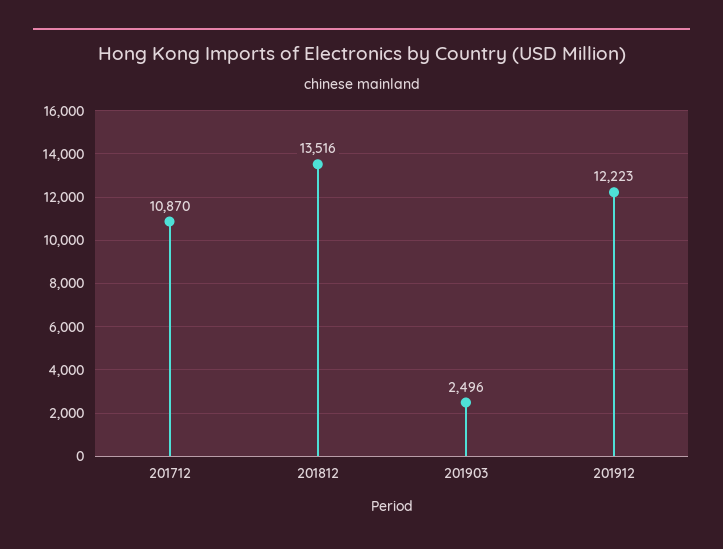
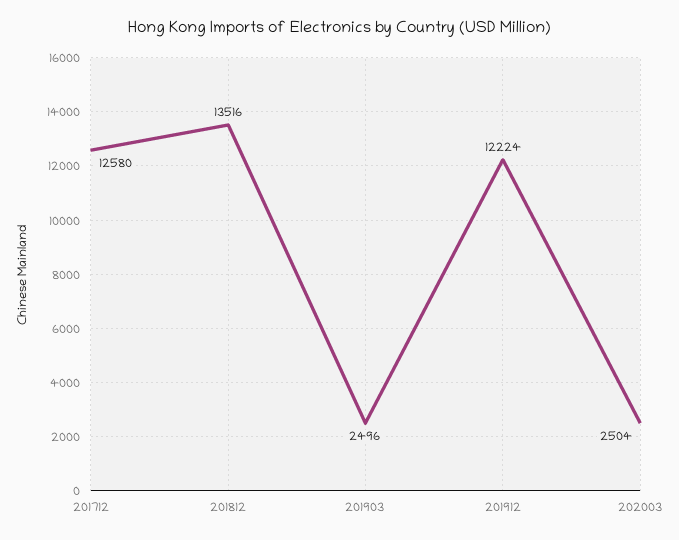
201712: 10870 -> 12580
201912: 12223 -> 12224
202003: none -> 2504

